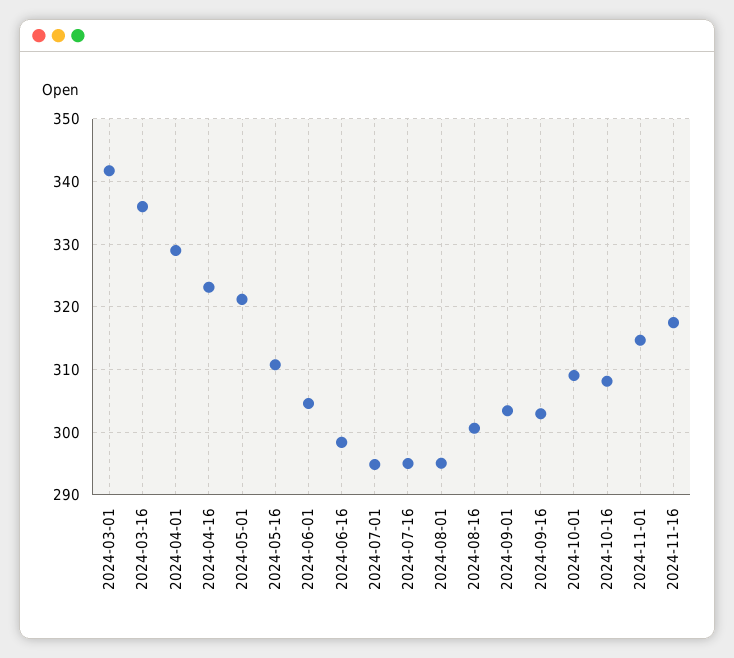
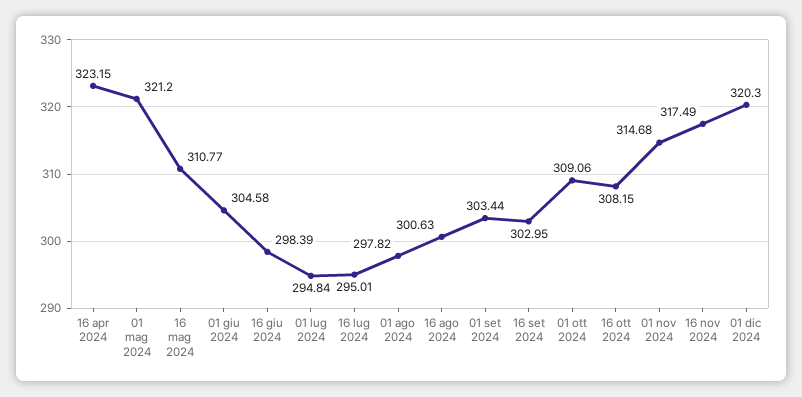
2024-03-01: 342 -> none
2024-03-16: 336 -> none
2024-04-01: 329 -> none
2024-08-01: 295 -> 297.82
01 dic 2024: none -> 320.3

